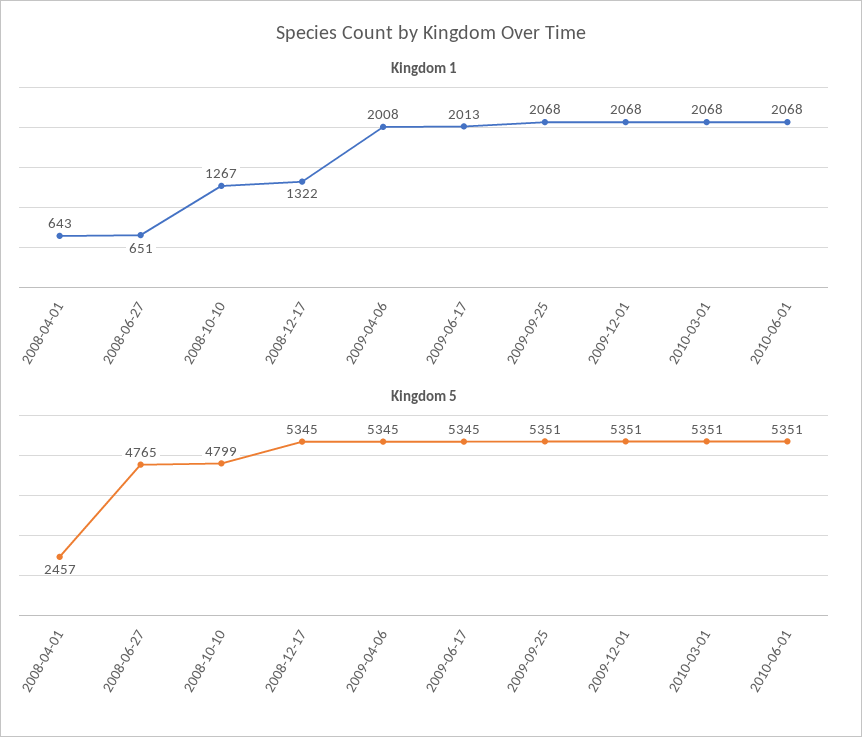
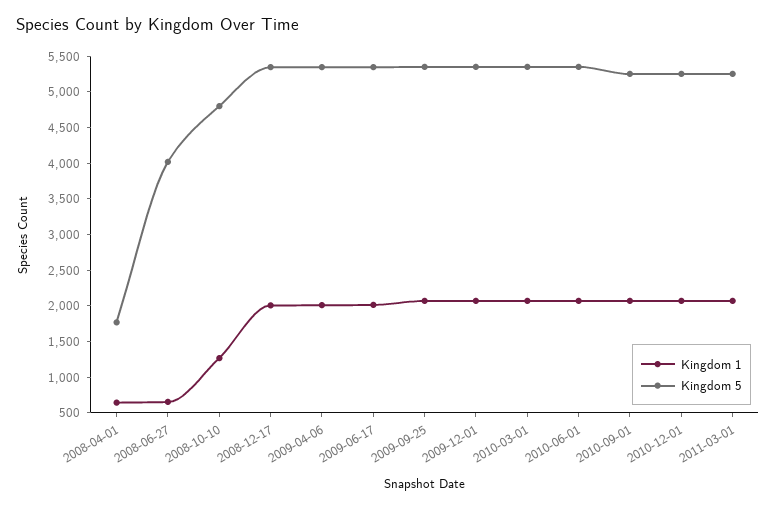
Kingdom 1, 2008-12-17: 1322 -> 2000
Kingdom 5, 2008-04-01: 2457 -> 1750
Kingdom 5, 2008-06-27: 4765 -> 4000
Kingdom 1, 2010-09-01: none -> 2000
Kingdom 5, 2010-09-01: none -> 5250
Kingdom 1, 2010-12-01: none -> 2000
Kingdom 5, 2010-12-01: none -> 5250
Kingdom 1, 2011-03-01: none -> 2000
Kingdom 5, 2011-03-01: none -> 5250

